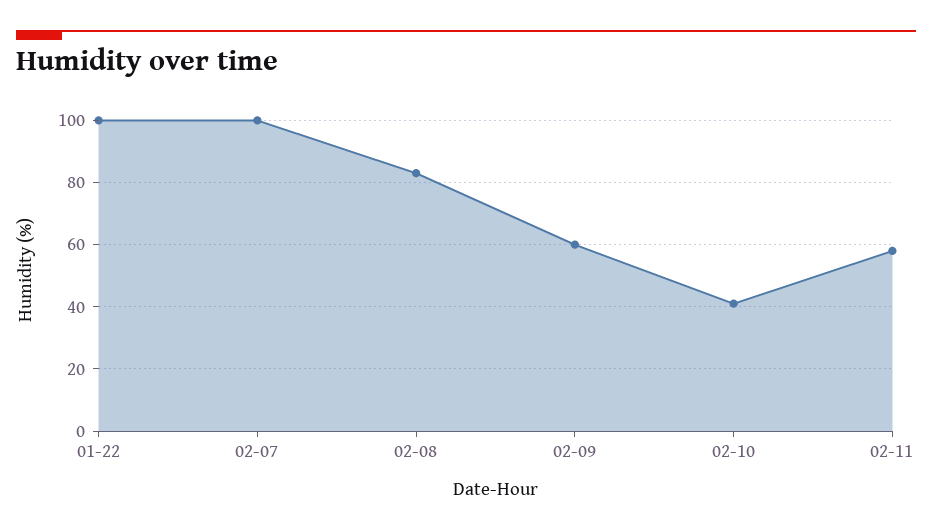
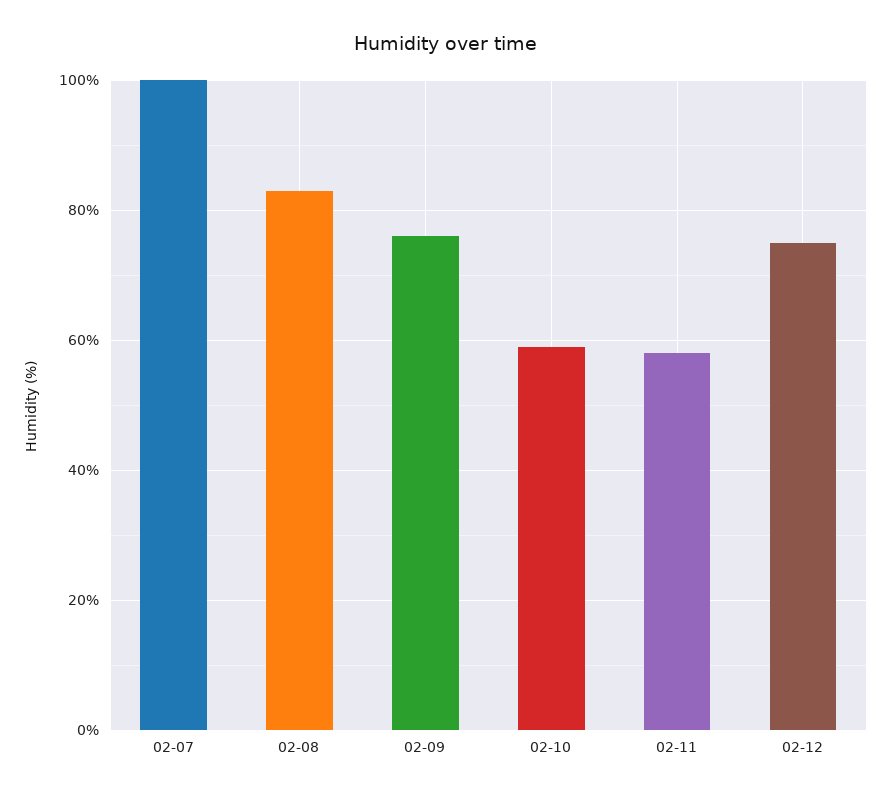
01-22: 100 -> none
02-09: 60 -> 75
02-10: 40 -> 60
02-12: none -> 75

